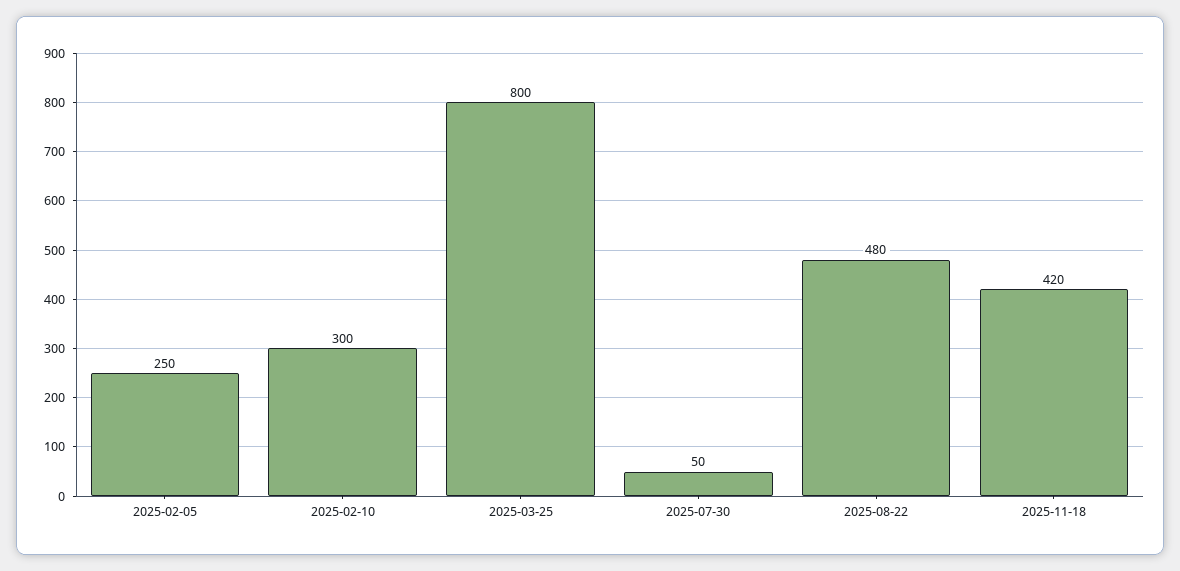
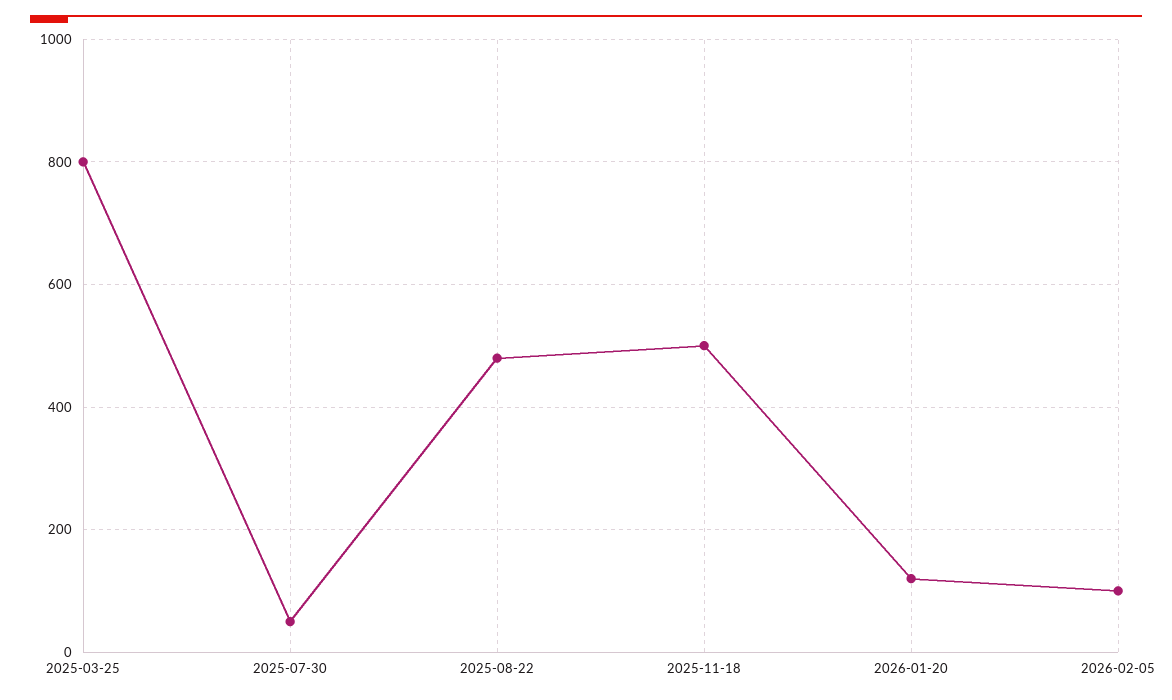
2025-02-05: 250 -> none
2025-02-10: 300 -> none
2025-11-18: 420 -> 500
2026-01-20: none -> 120
2026-02-05: none -> 100

